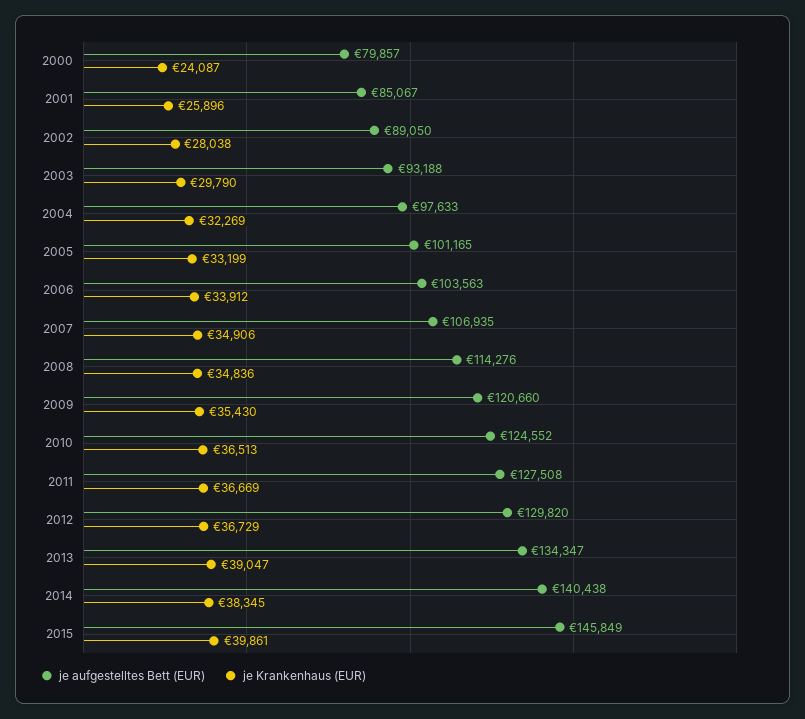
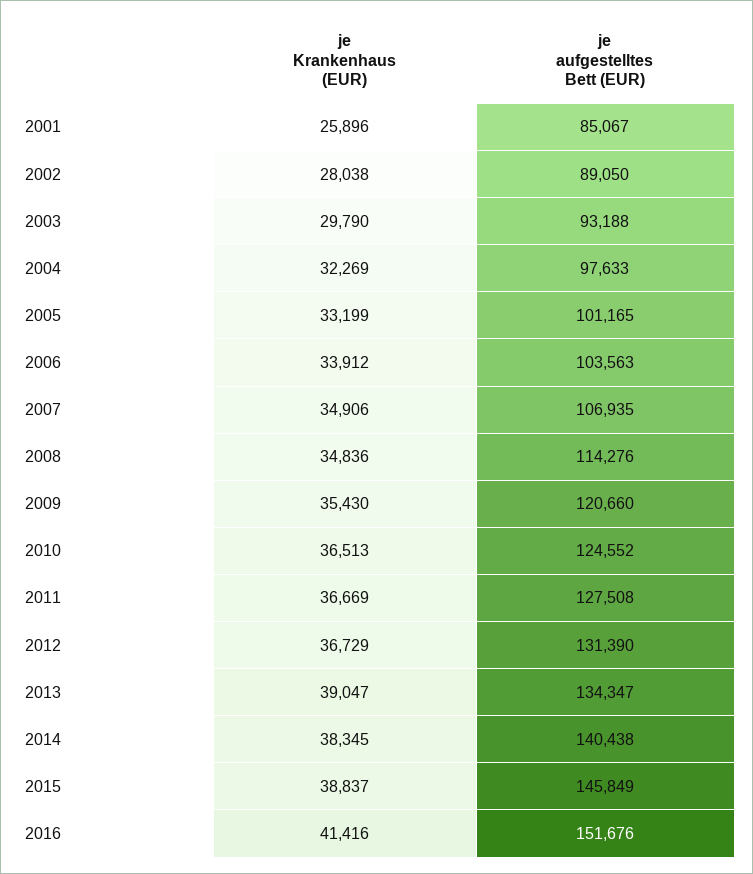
je aufgestelltes Bett (EUR), 2000: 79857 -> none
je Krankenhaus (EUR), 2000: 24087 -> none
je aufgestelltes Bett (EUR), 2012: 129820 -> 131390
je Krankenhaus (EUR), 2015: 39861 -> 38837
je Krankenhaus (EUR), 2016: none -> 41416
je aufgestelltes Bett (EUR), 2016: none -> 151676

